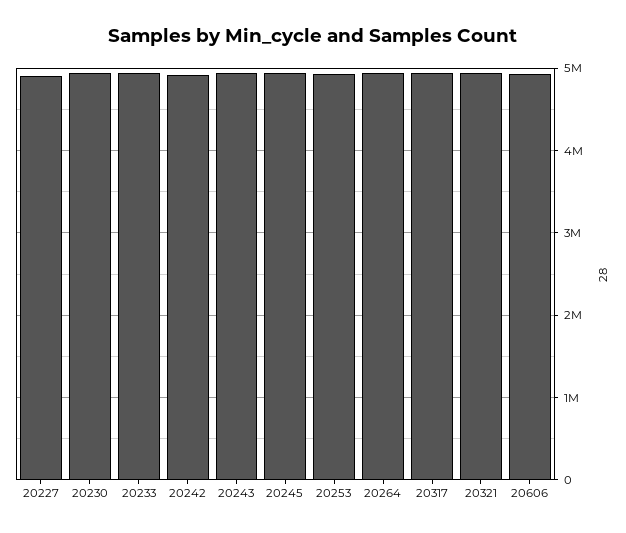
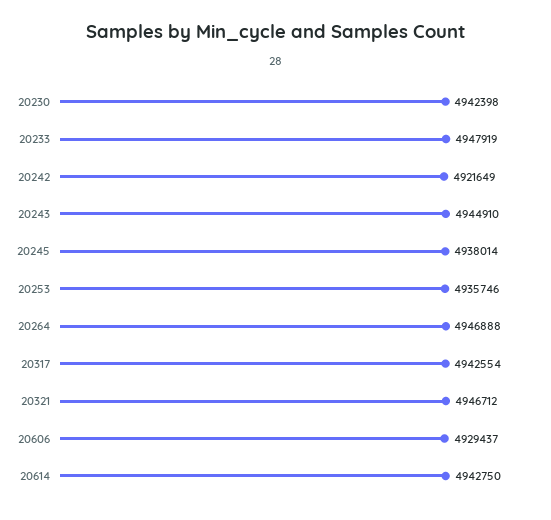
20227: 4900000 -> none
20614: none -> 4942750

